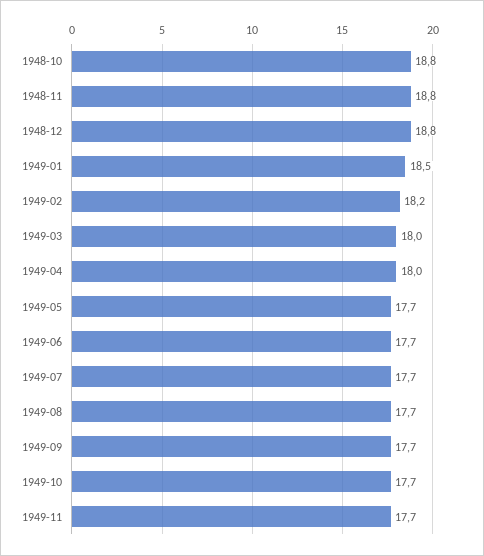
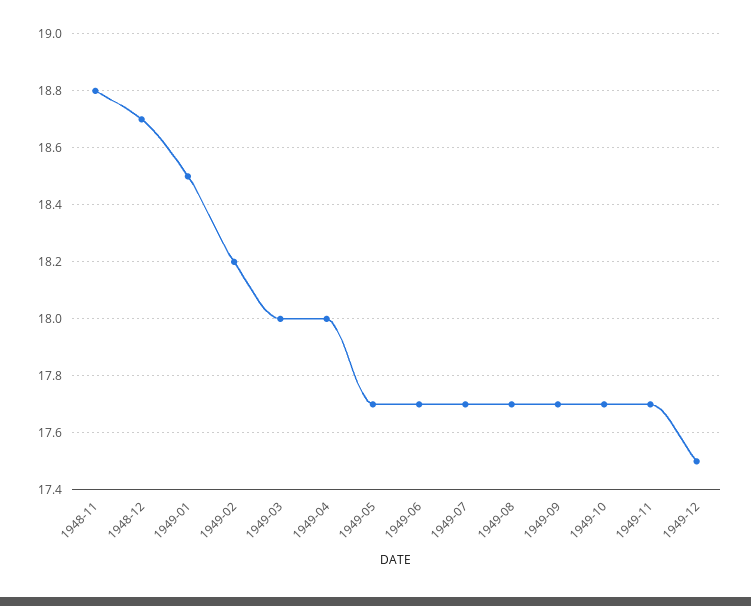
1948-10: 18.8 -> none
1948-12: 18.8 -> 18.7
1949-12: none -> 17.5

